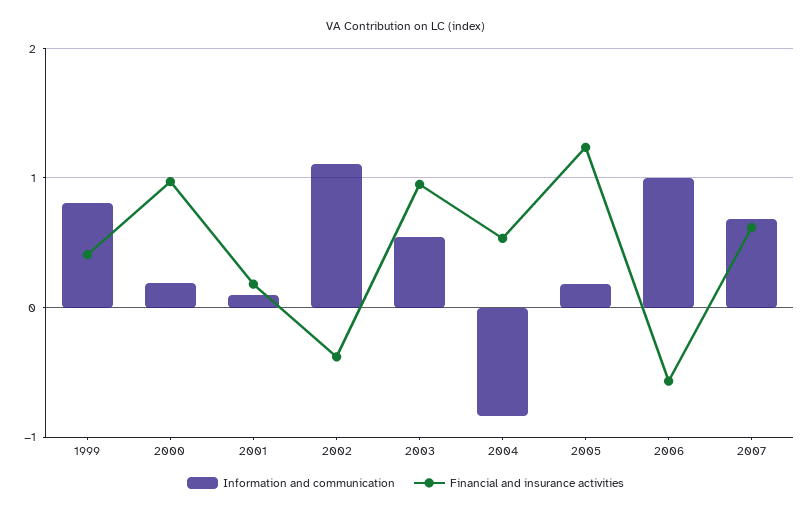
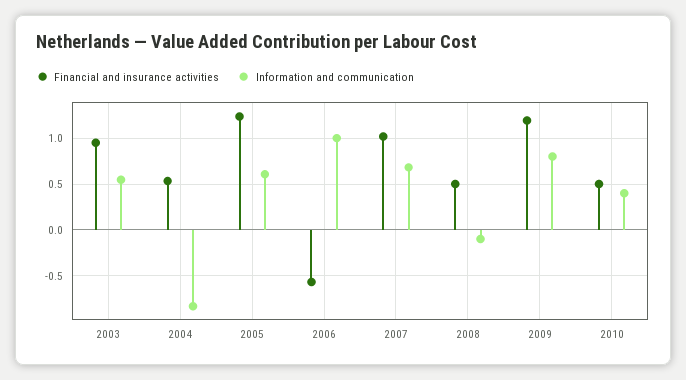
Information and communication, 1999: 0.8 -> none
Financial and insurance activities, 1999: 0.4 -> none
Information and communication, 2000: 0.2 -> none
Financial and insurance activities, 2000: 1 -> none
Information and communication, 2001: 0.1 -> none
Financial and insurance activities, 2001: 0.2 -> none
Information and communication, 2002: 1.1 -> none
Financial and insurance activities, 2002: -0.4 -> none
Information and communication, 2005: 0.2 -> 0.6
Financial and insurance activities, 2007: 0.6 -> 1
Financial and insurance activities, 2008: none -> 0.5
Information and communication, 2008: none -> -0.1
Financial and insurance activities, 2009: none -> 1.2
Information and communication, 2009: none -> 0.8
Financial and insurance activities, 2010: none -> 0.5
Information and communication, 2010: none -> 0.4

